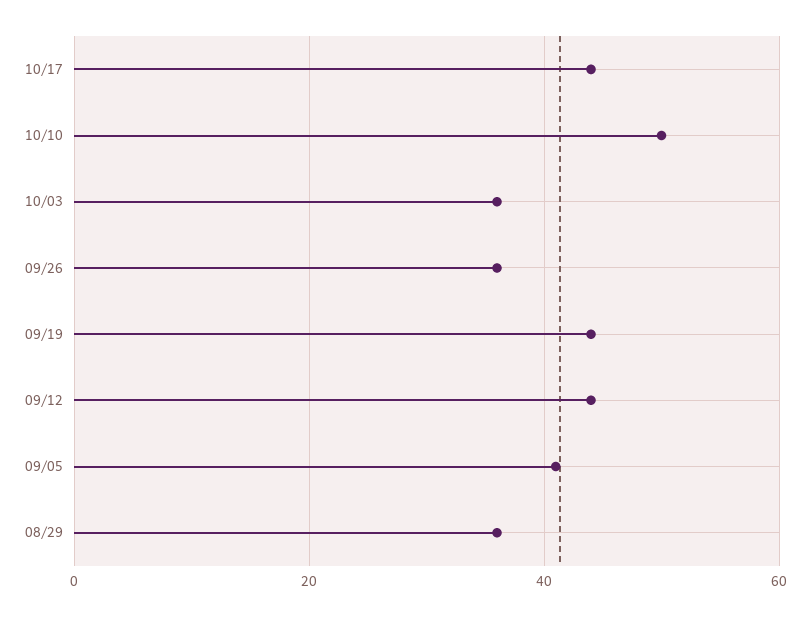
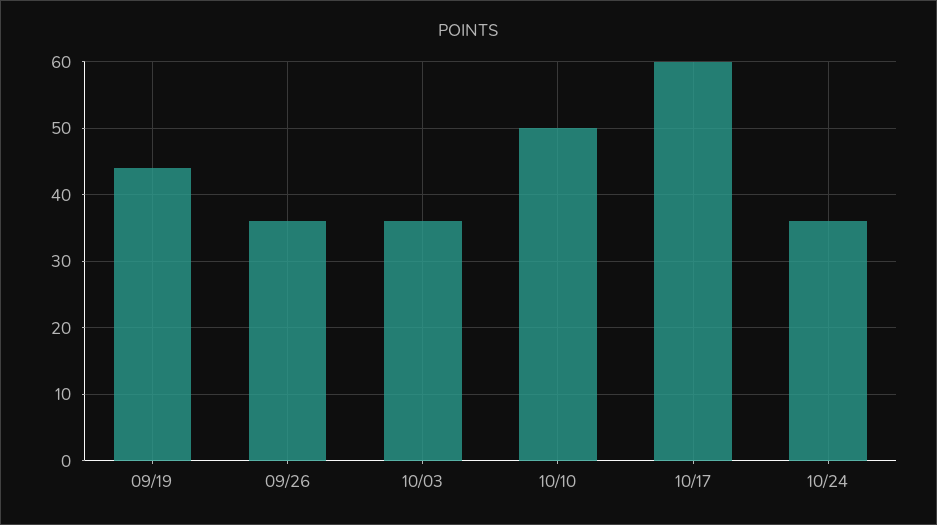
10/17: 45 -> 60
09/12: 45 -> none
09/05: 40 -> none
08/29: 35 -> none
10/24: none -> 36

